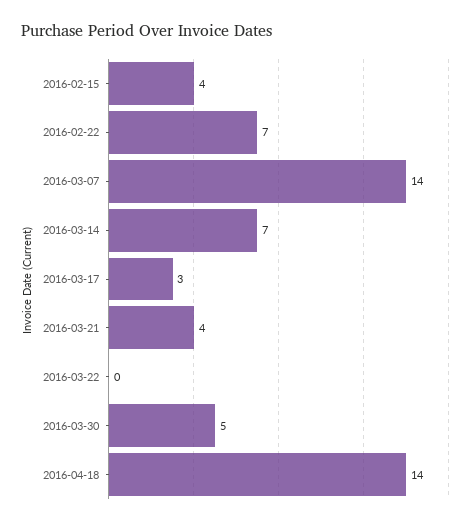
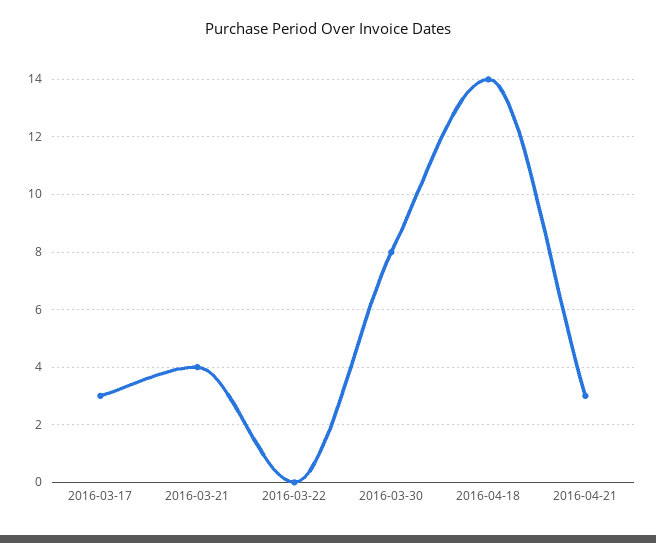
2016-02-15: 4 -> none
2016-02-22: 7 -> none
2016-03-07: 14 -> none
2016-03-14: 7 -> none
2016-03-30: 5 -> 8
2016-04-21: none -> 3

